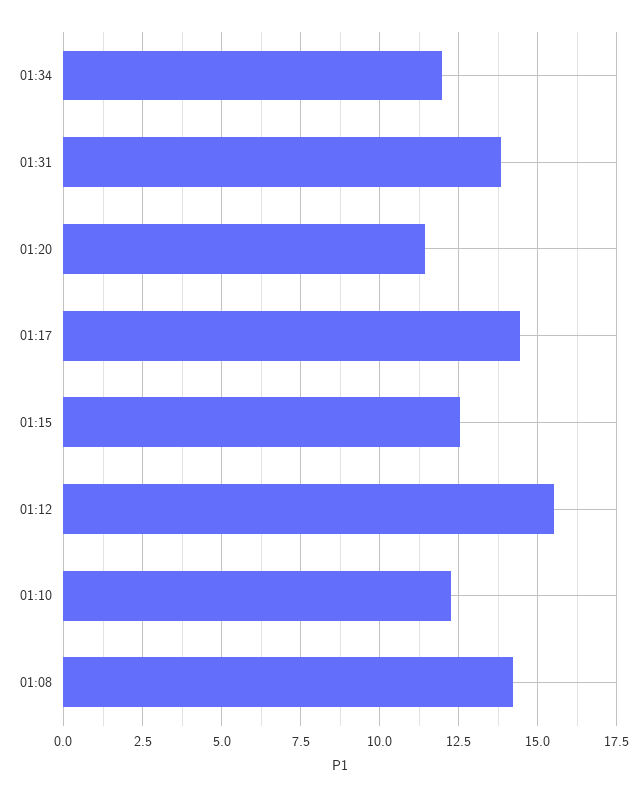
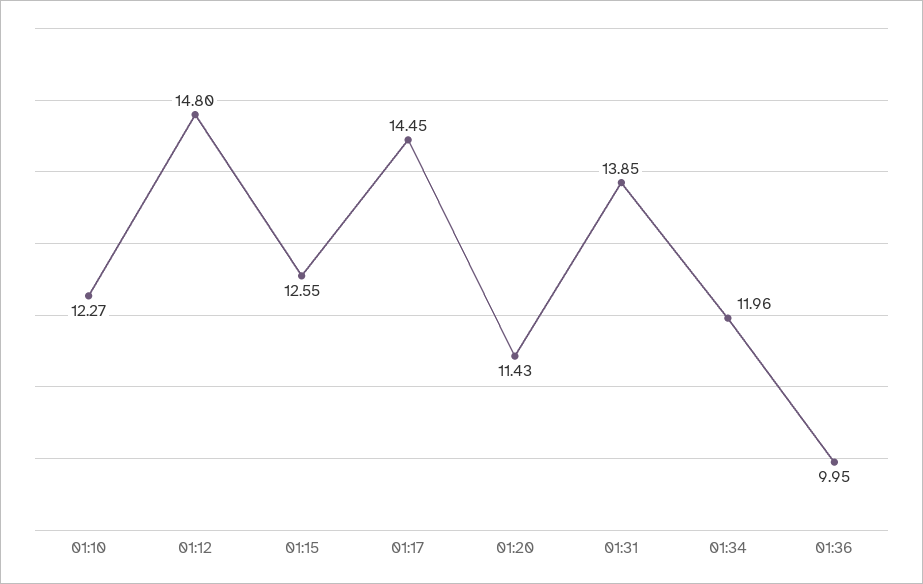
01:12: 15.5 -> 14.8
01:08: 14.25 -> none
01:36: none -> 9.95

